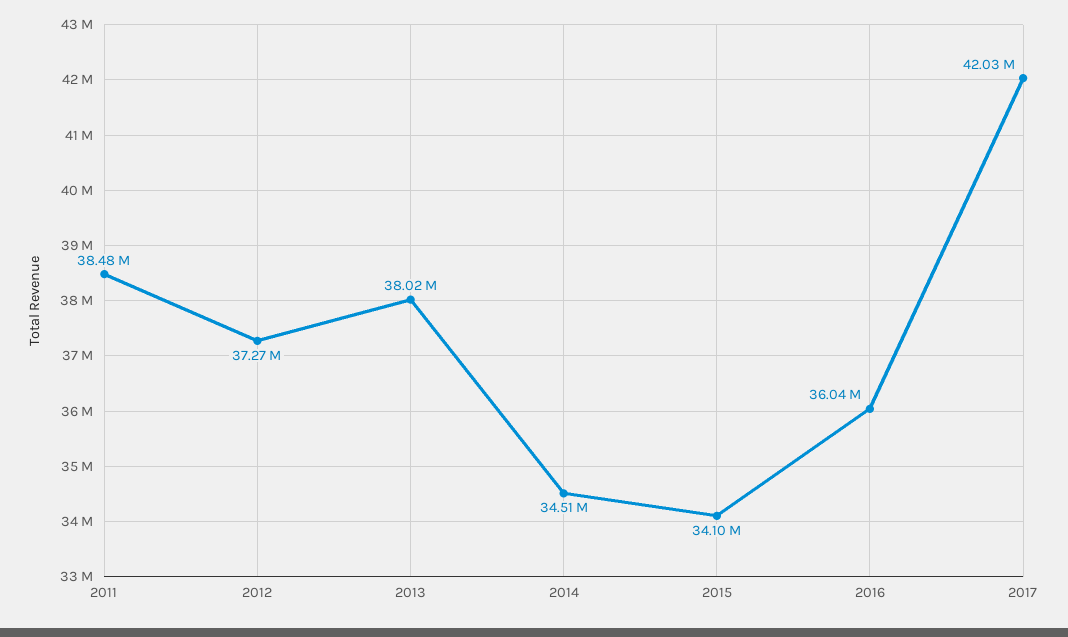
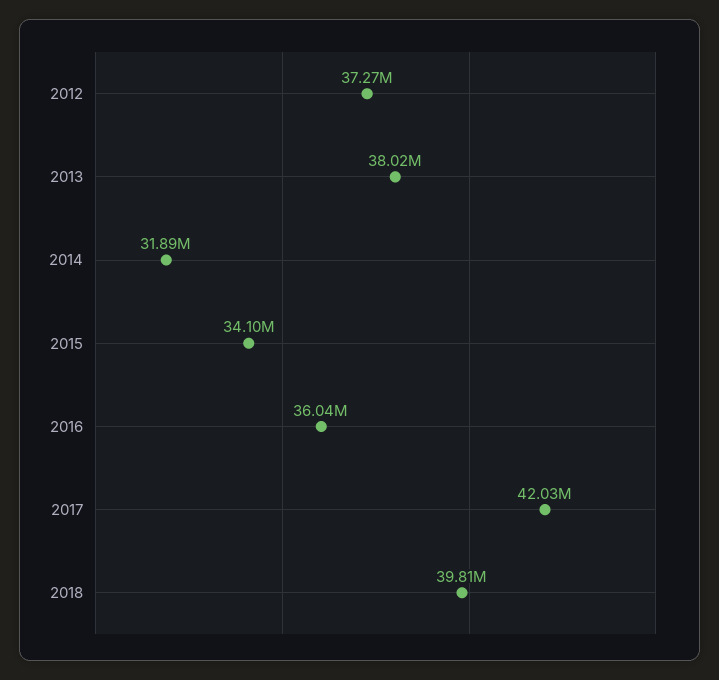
2011: 38480000 -> none
2014: 34510000 -> 31890000
2018: none -> 39810000

